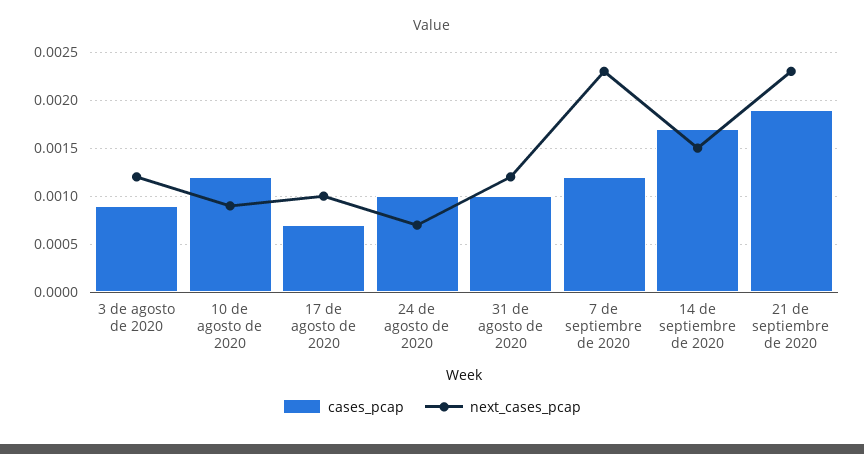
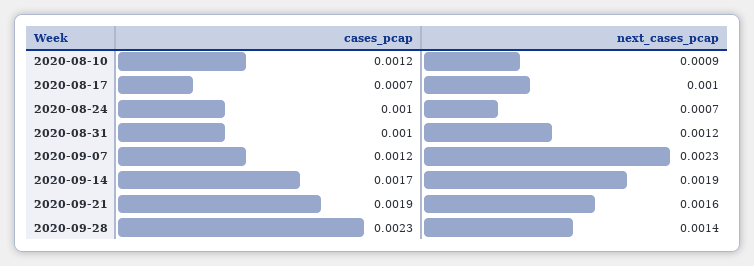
cases_pcap, 3 de agosto de 2020: 0.0009 -> none
next_cases_pcap, 3 de agosto de 2020: 0.0012 -> none
next_cases_pcap, 14 de septiembre de 2020: 0.0015 -> 0.0019
next_cases_pcap, 21 de septiembre de 2020: 0.0023 -> 0.0016
cases_pcap, 2020-09-28: none -> 0.0023
next_cases_pcap, 2020-09-28: none -> 0.0014

